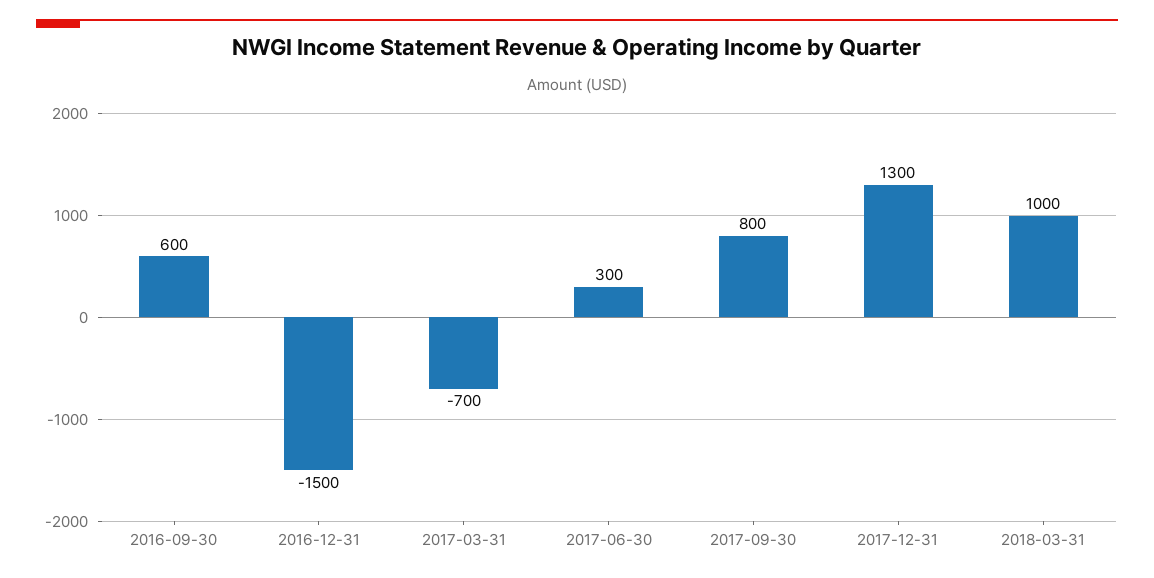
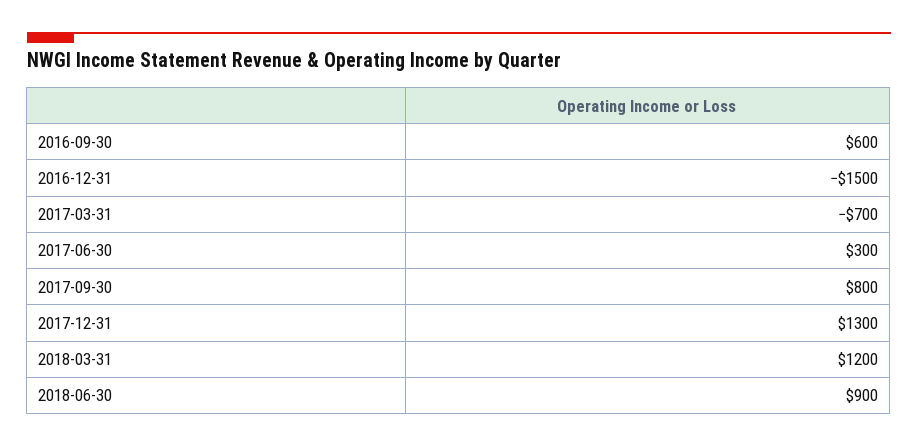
2018-03-31: 1000 -> 1200
2018-06-30: none -> 900

